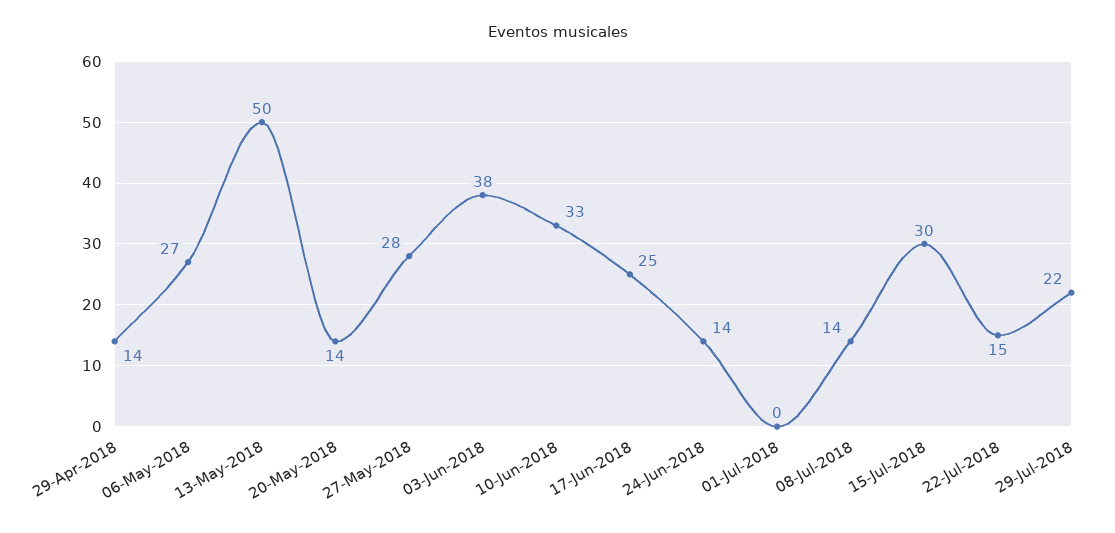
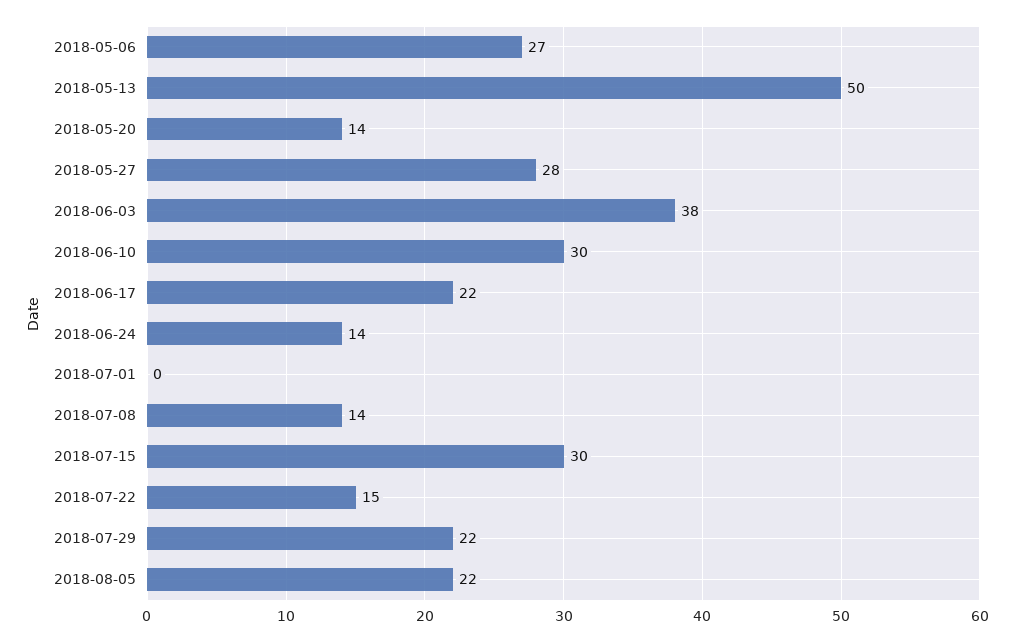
29-Apr-2018: 14 -> none
10-Jun-2018: 33 -> 30
17-Jun-2018: 25 -> 22
2018-08-05: none -> 22

